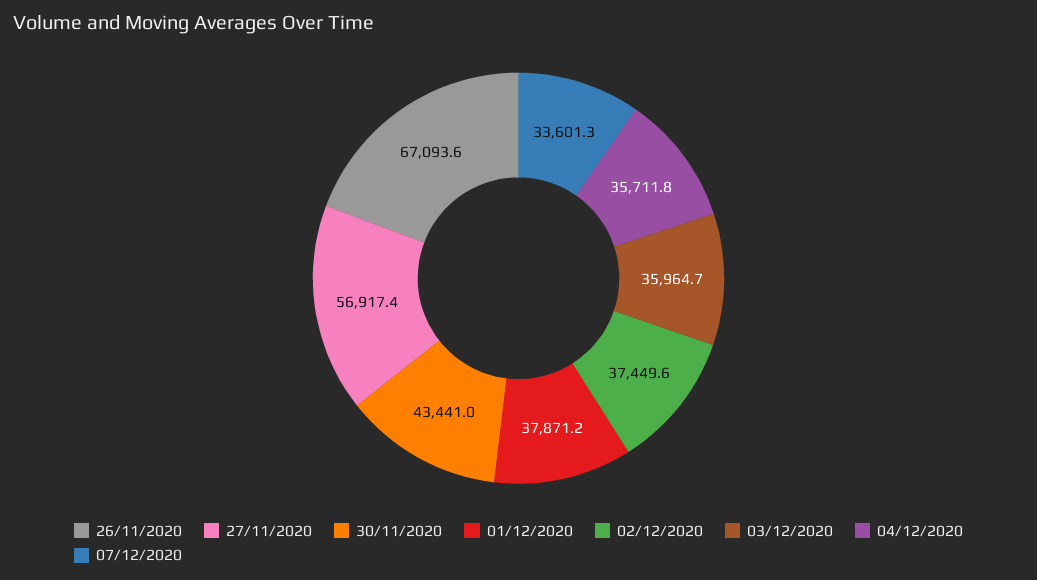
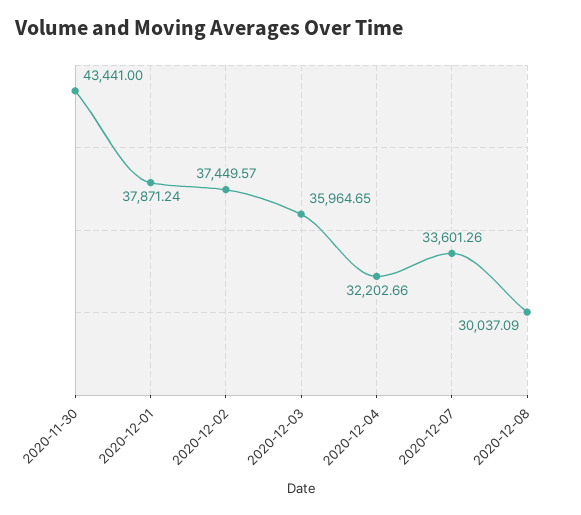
26/11/2020: 67093.6 -> none
27/11/2020: 56917.4 -> none
04/12/2020: 35711.8 -> 32202.66
2020-12-08: none -> 30037.09

